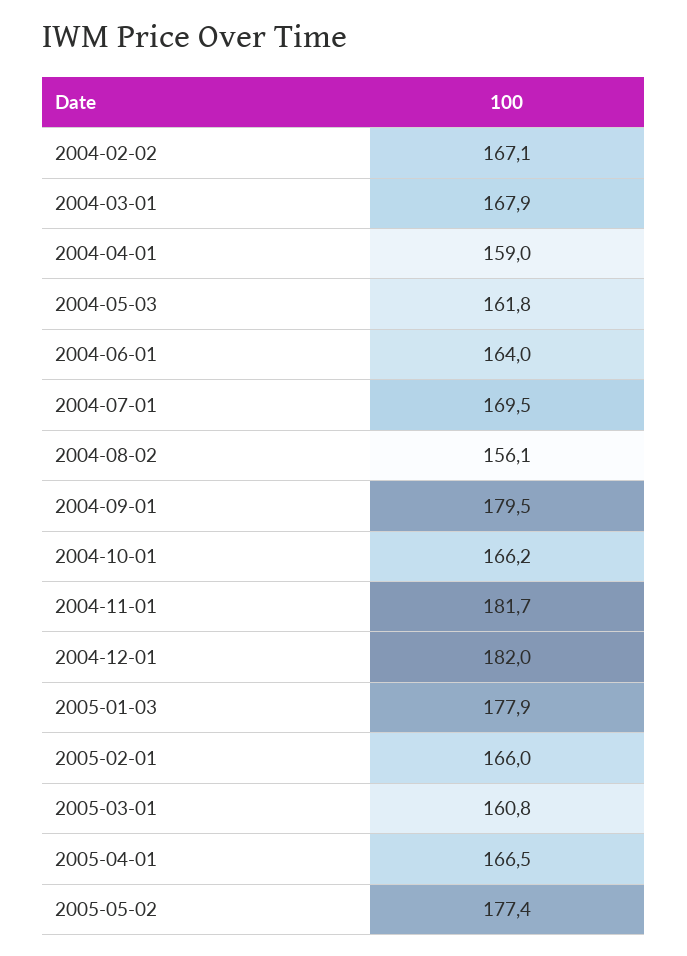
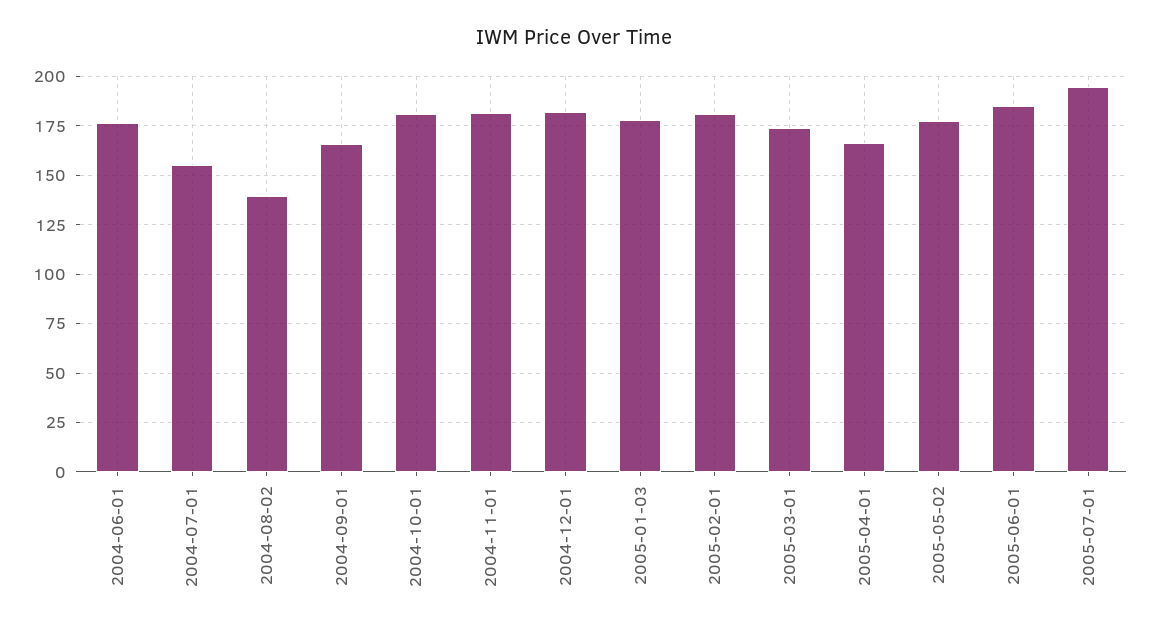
2004-02-02: 167.1 -> none
2004-03-01: 167.9 -> none
2004-04-01: 159 -> none
2004-05-03: 161.8 -> none
2004-06-01: 164 -> 175
2004-07-01: 169.5 -> 155
2004-08-02: 156.1 -> 140
2004-09-01: 179.5 -> 165
2004-10-01: 166.2 -> 180
2005-02-01: 166 -> 180
2005-03-01: 160.8 -> 175
2005-06-01: none -> 185
2005-07-01: none -> 195

